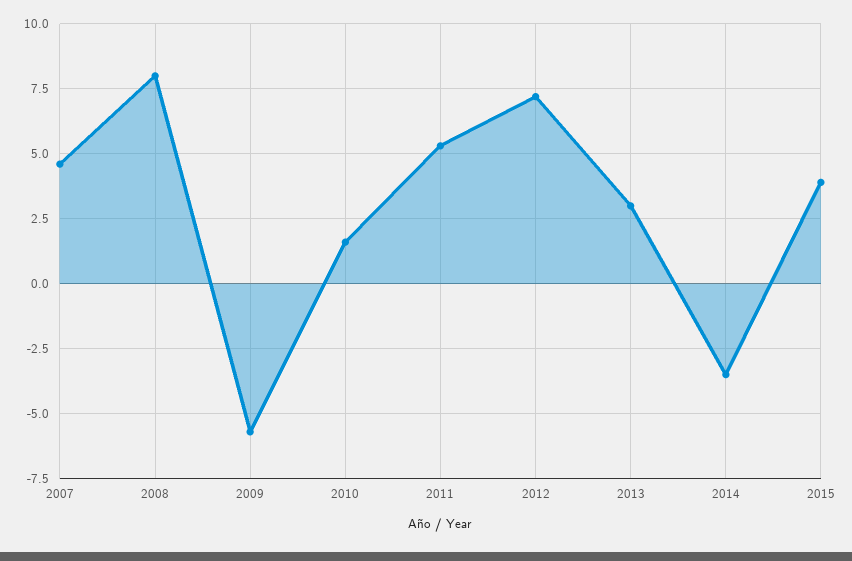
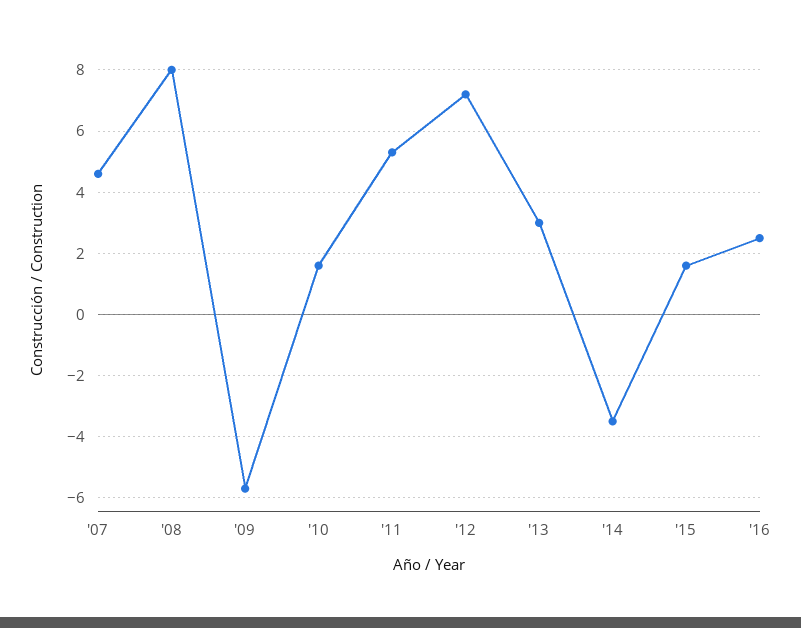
2015: 4 -> 1.5
'16: none -> 2.5

